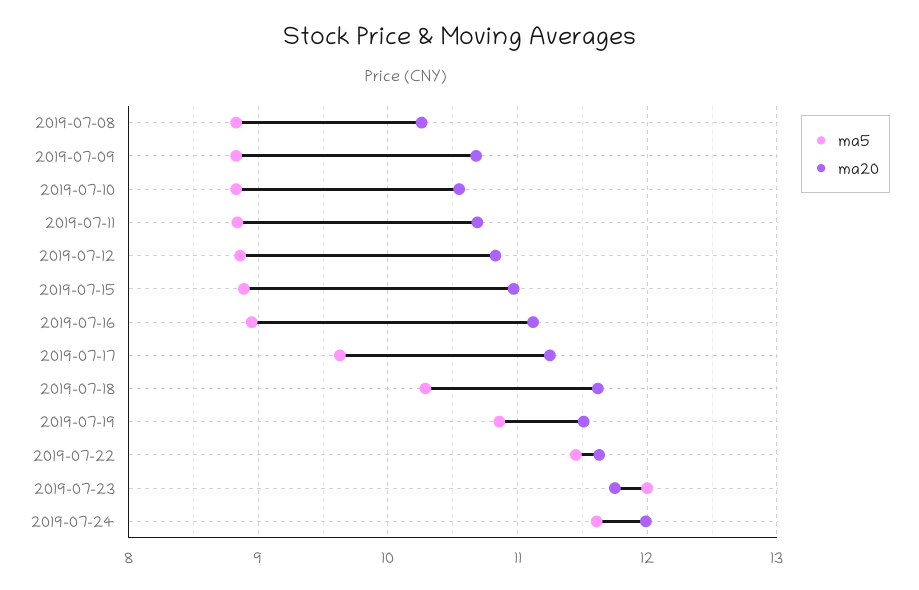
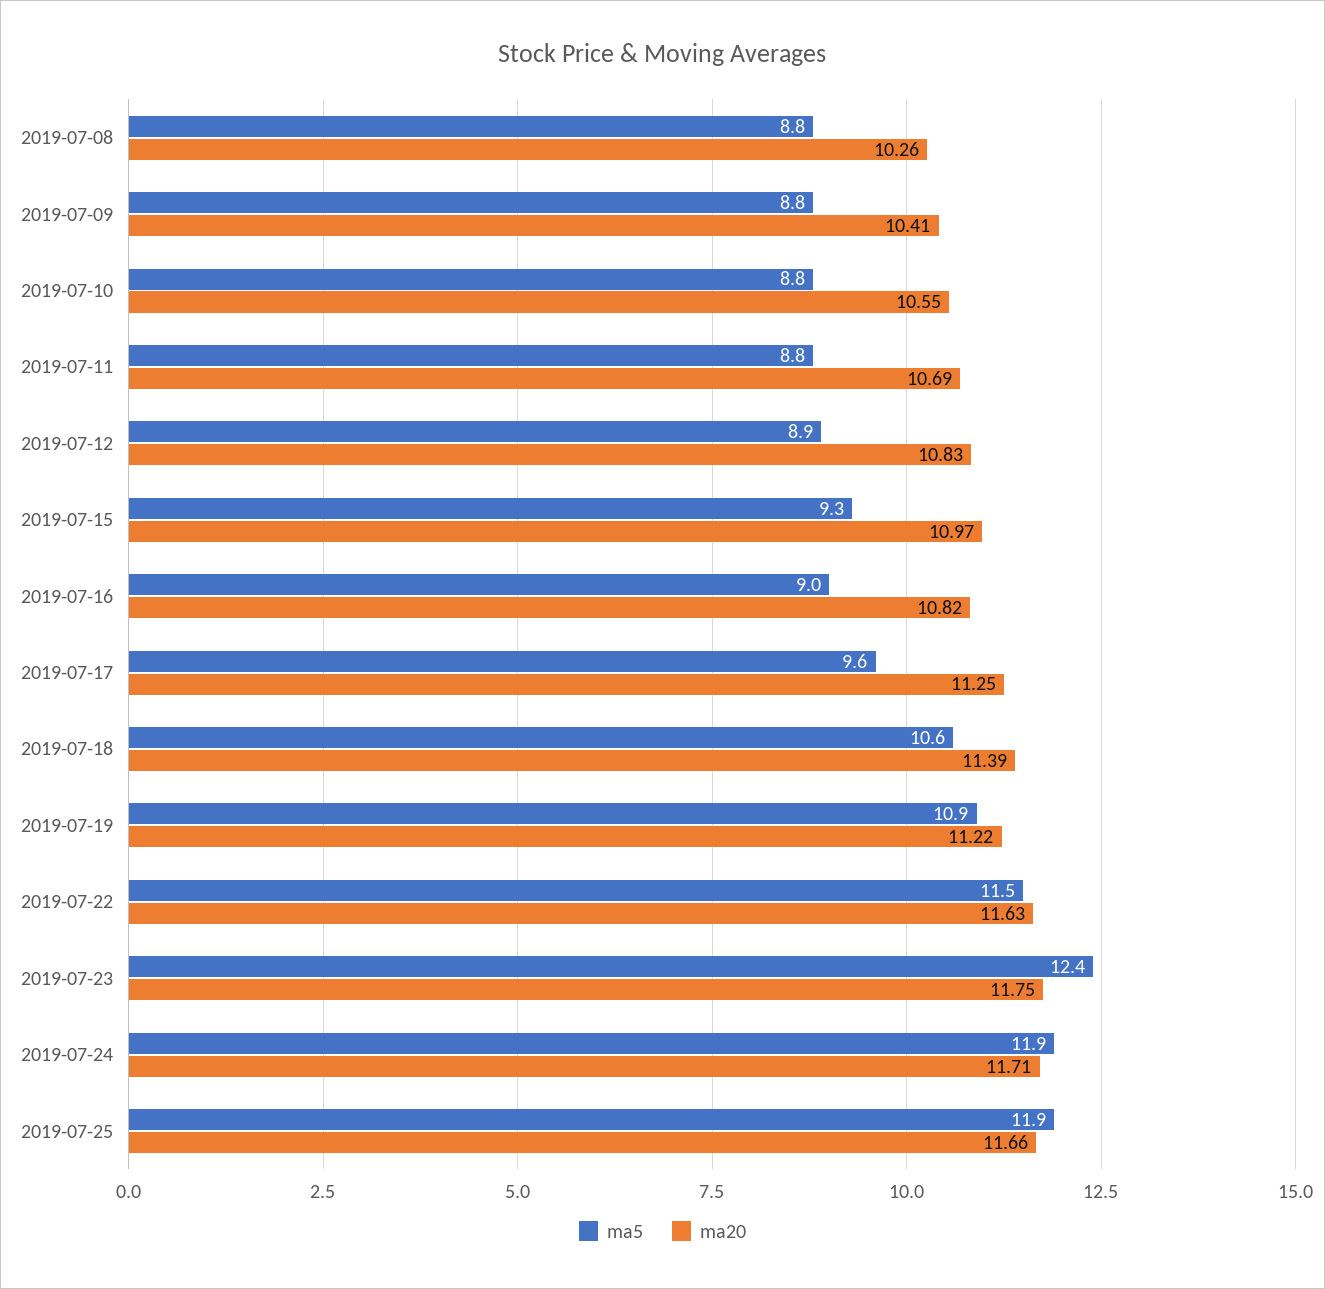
ma20, 2019-07-09: 10.7 -> 10.41
ma5, 2019-07-15: 8.9 -> 9.3
ma20, 2019-07-16: 11.1 -> 10.82
ma5, 2019-07-18: 10.3 -> 10.6
ma20, 2019-07-18: 11.6 -> 11.39
ma20, 2019-07-19: 11.5 -> 11.22
ma5, 2019-07-23: 12 -> 12.4
ma5, 2019-07-24: 11.6 -> 11.9
ma20, 2019-07-24: 12 -> 11.71
ma5, 2019-07-25: none -> 11.9
ma20, 2019-07-25: none -> 11.66

